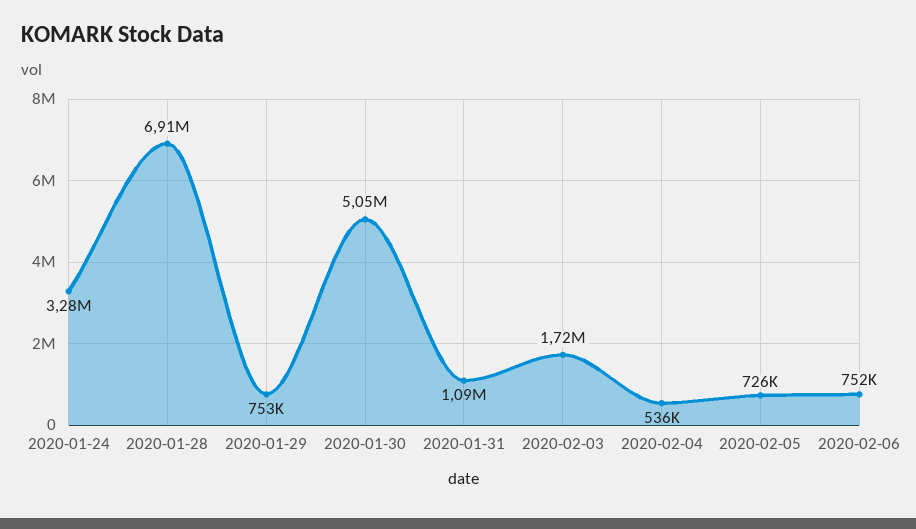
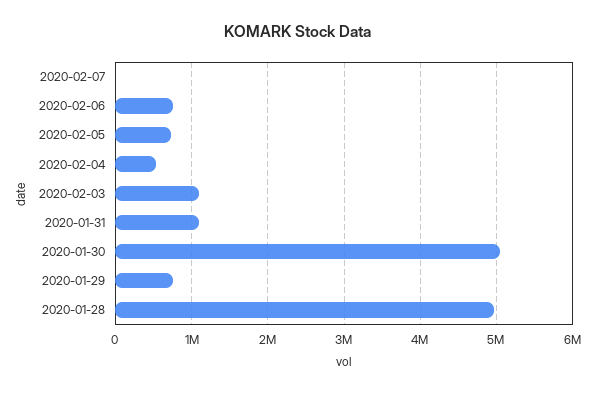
2020-01-24: 3280000 -> none
2020-01-28: 6910000 -> 5000000
2020-02-03: 1720000 -> 1100000
2020-02-07: none -> 0

